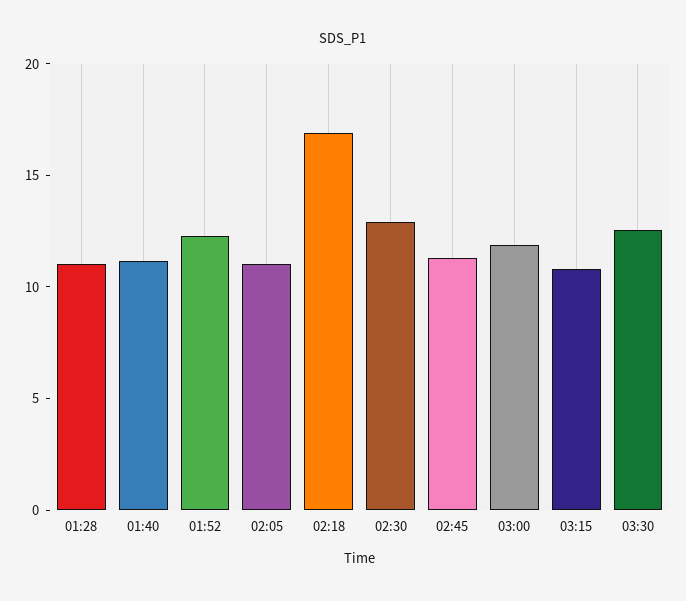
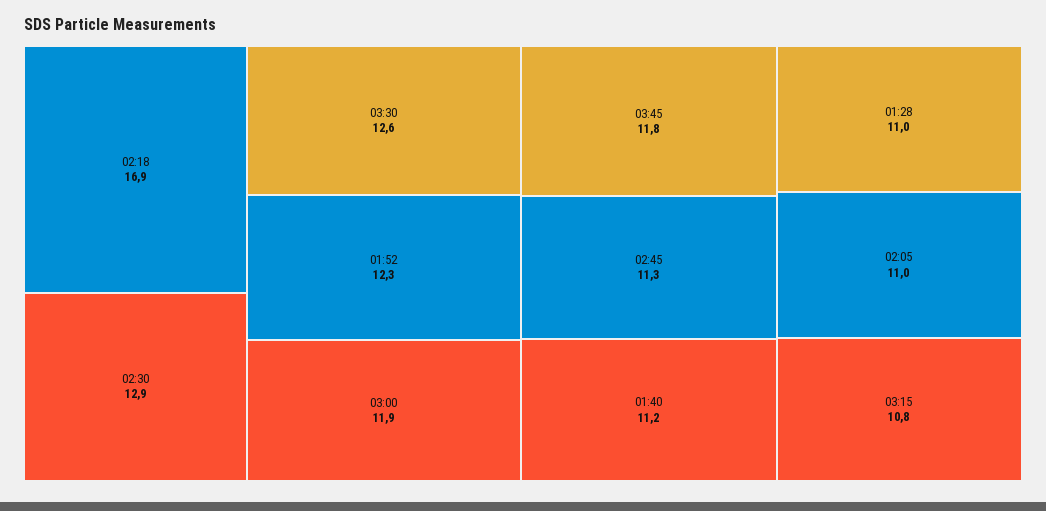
03:45: none -> 11.8

